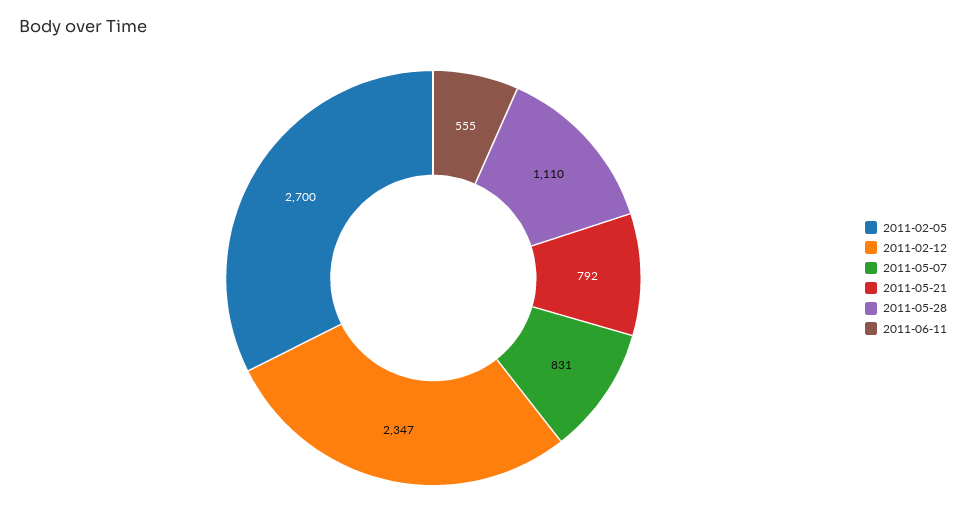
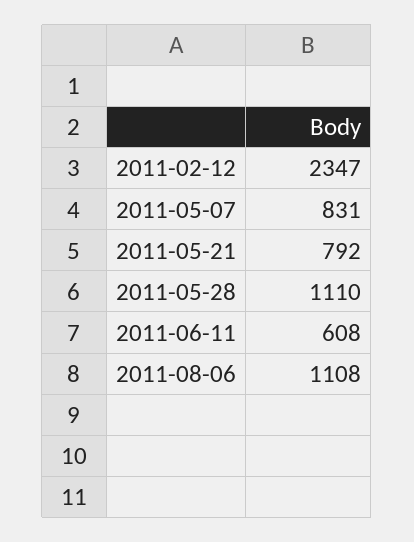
2011-02-05: 2700 -> none
2011-06-11: 555 -> 608
2011-08-06: none -> 1108

